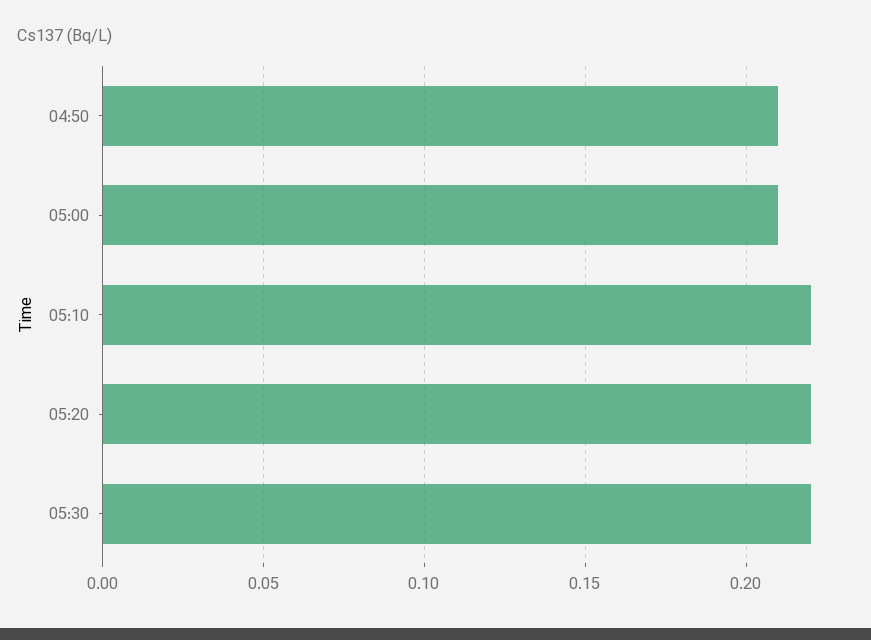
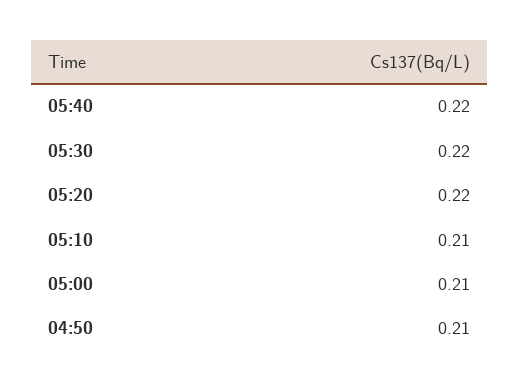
05:10: 0.22 -> 0.21
05:40: none -> 0.22

